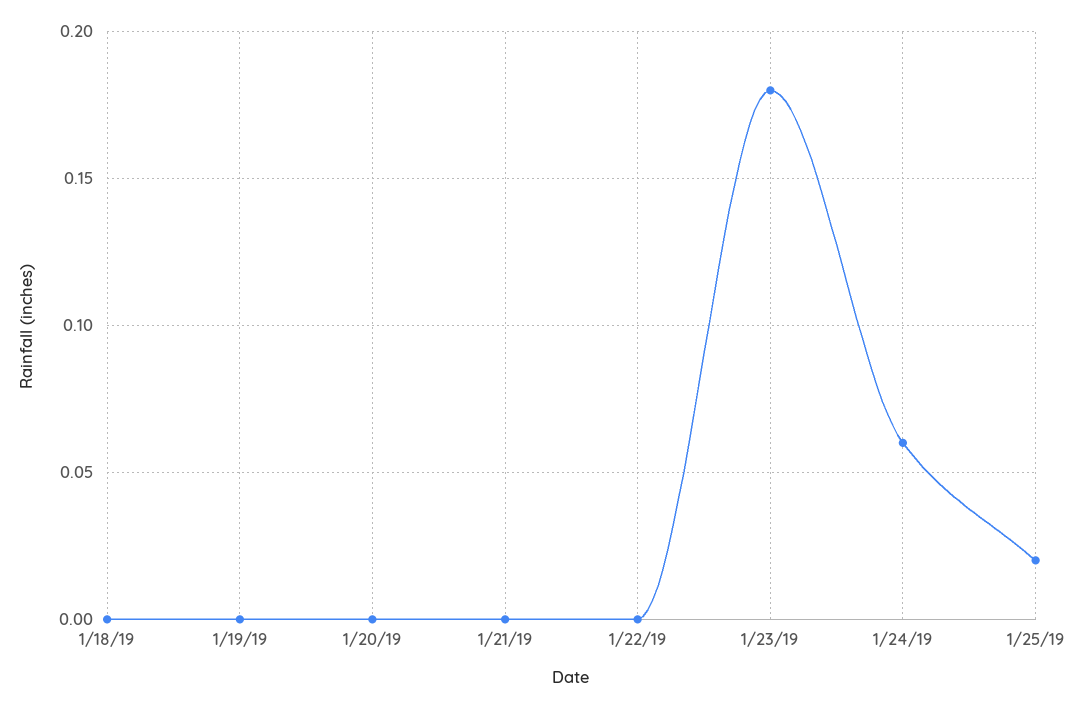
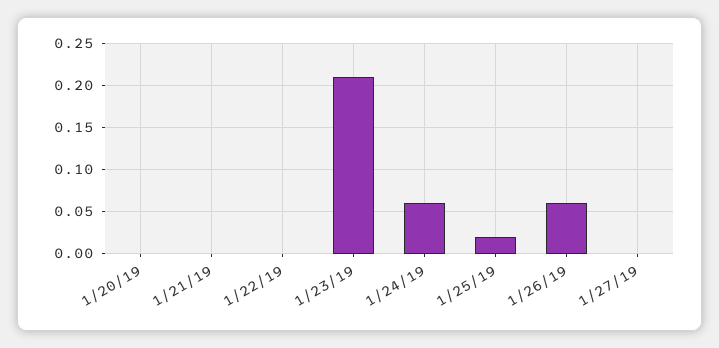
1/18/19: 0 -> none
1/19/19: 0 -> none
1/23/19: 0.18 -> 0.21
1/26/19: none -> 0.06
1/27/19: none -> 0

